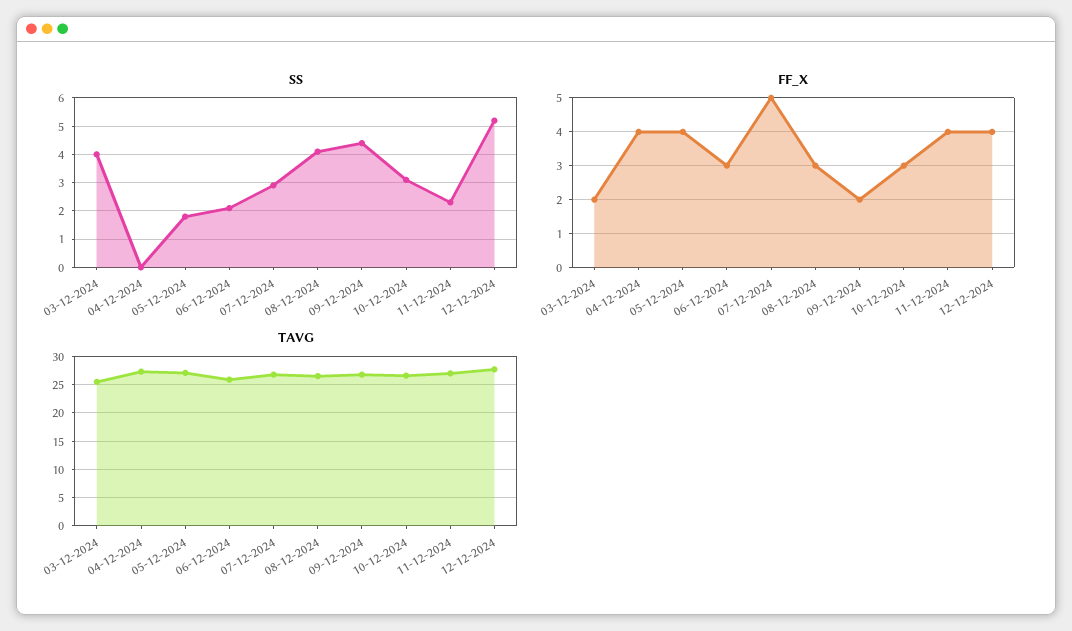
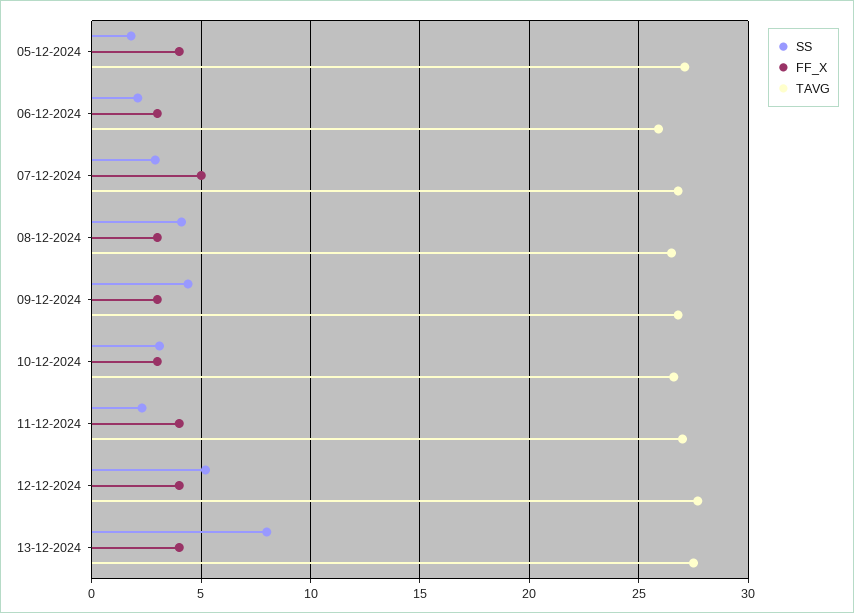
SS, 03-12-2024: 4 -> none
SS, 04-12-2024: 0 -> none
FF_X, 03-12-2024: 2 -> none
FF_X, 04-12-2024: 4 -> none
FF_X, 09-12-2024: 2 -> 3
TAVG, 03-12-2024: 25 -> none
TAVG, 04-12-2024: 27.5 -> none
SS, 13-12-2024: none -> 8
FF_X, 13-12-2024: none -> 4
TAVG, 13-12-2024: none -> 27.5

